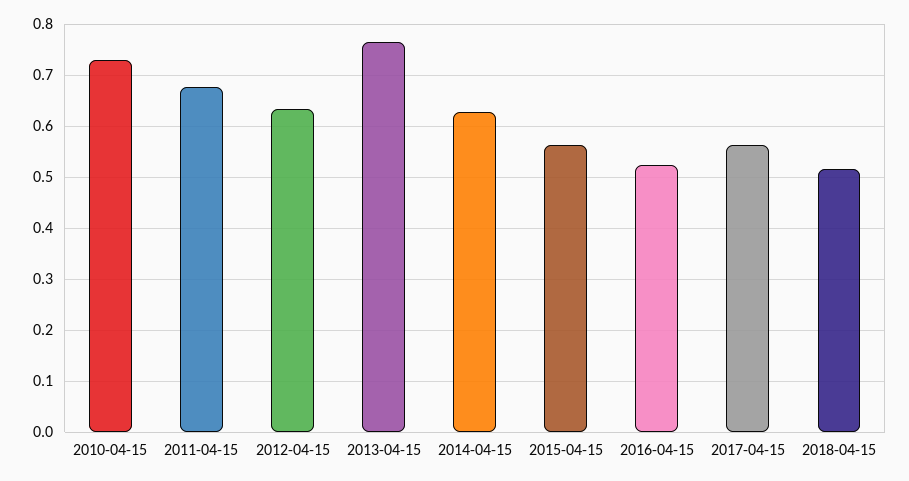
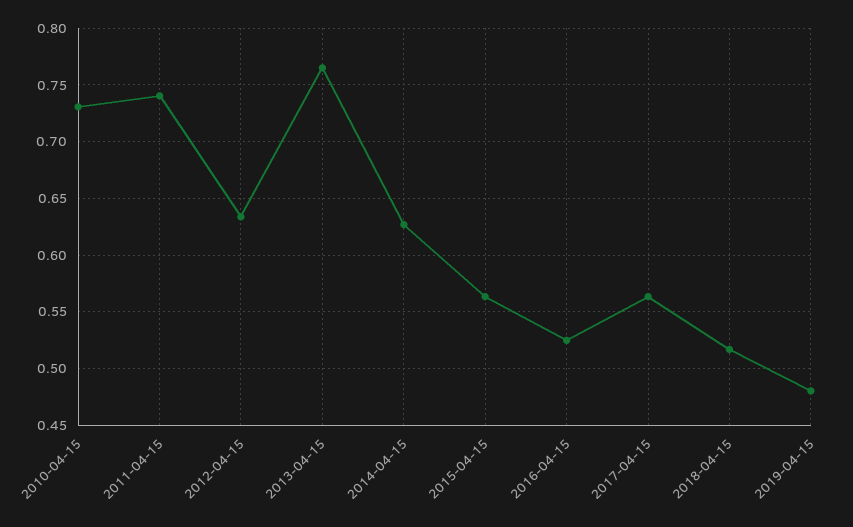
2011-04-15: 0.68 -> 0.74
2019-04-15: none -> 0.48

